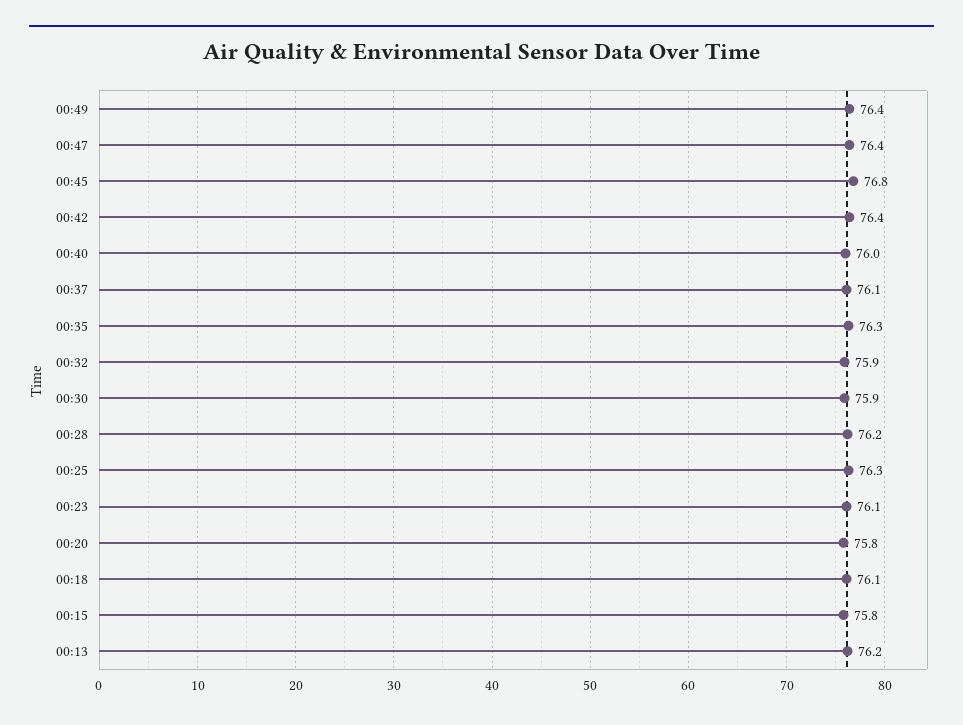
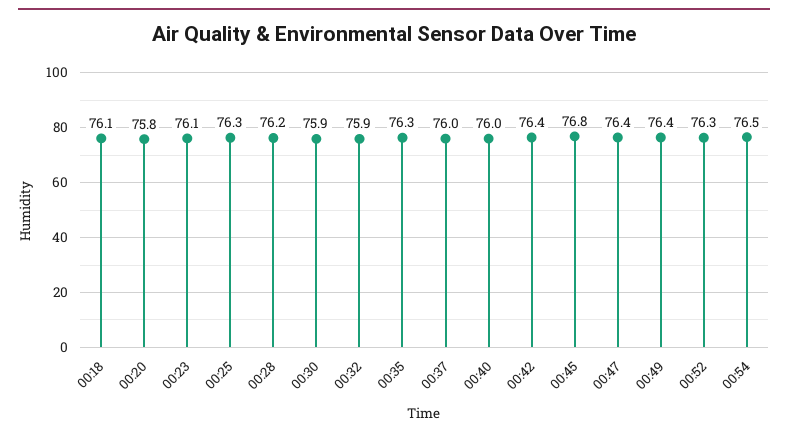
00:37: 76.1 -> 76
00:15: 75.8 -> none
00:13: 76.2 -> none
00:52: none -> 76.3
00:54: none -> 76.5

